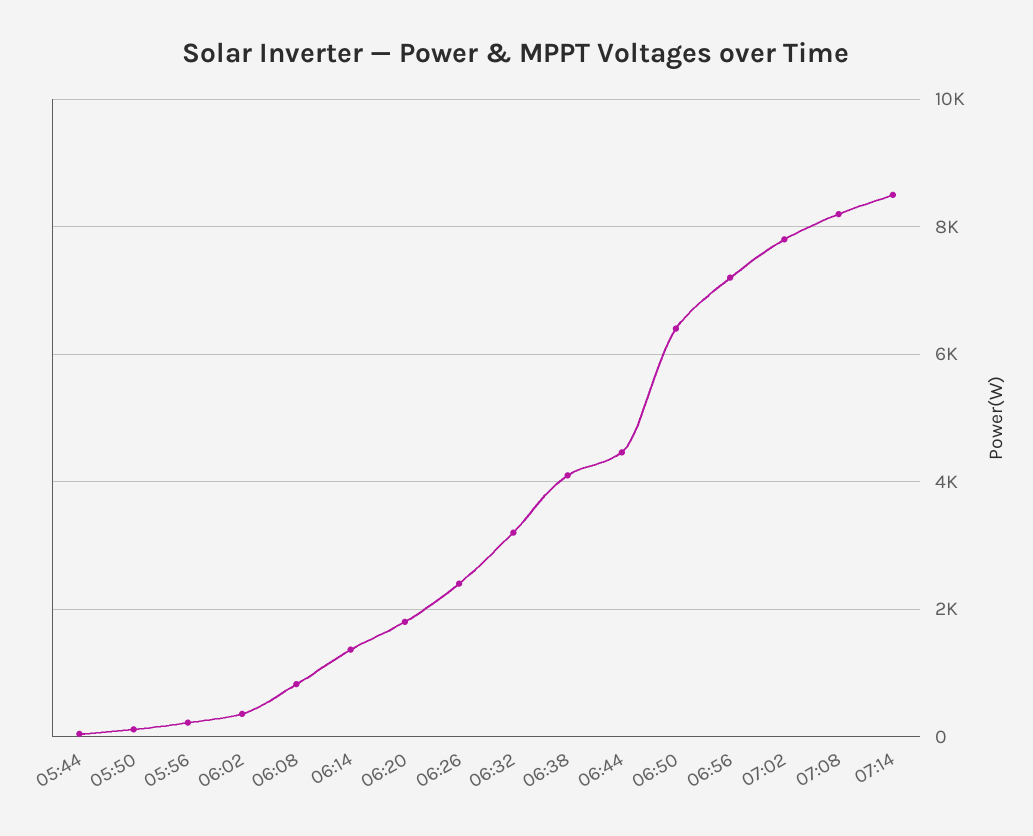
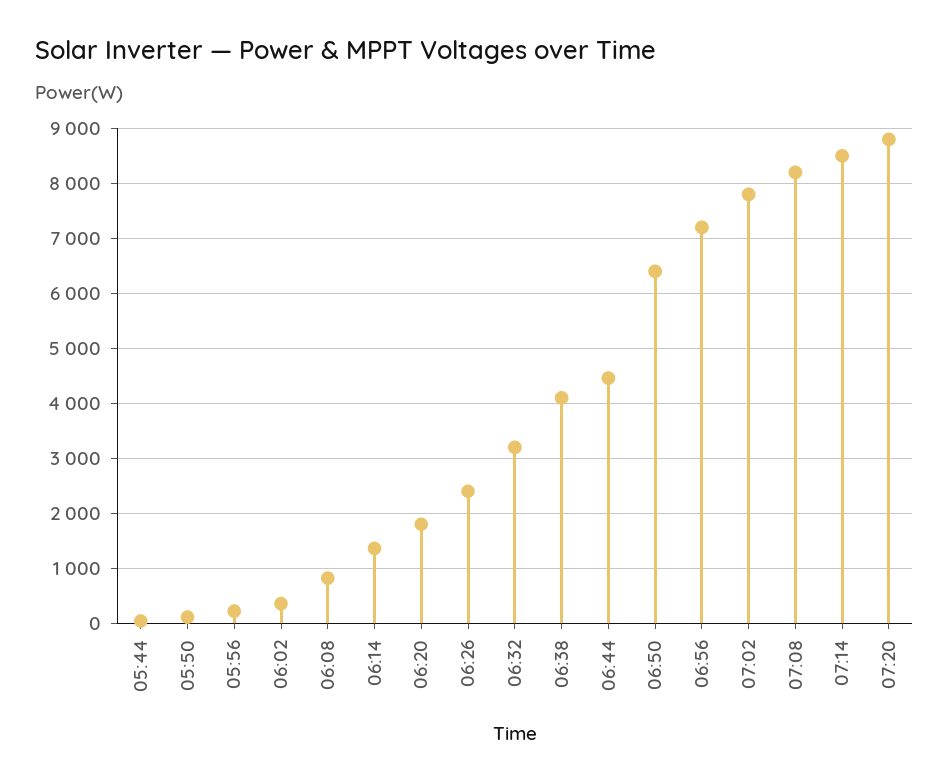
07:20: none -> 8800

